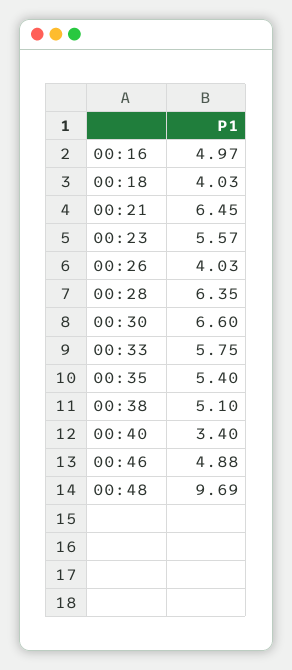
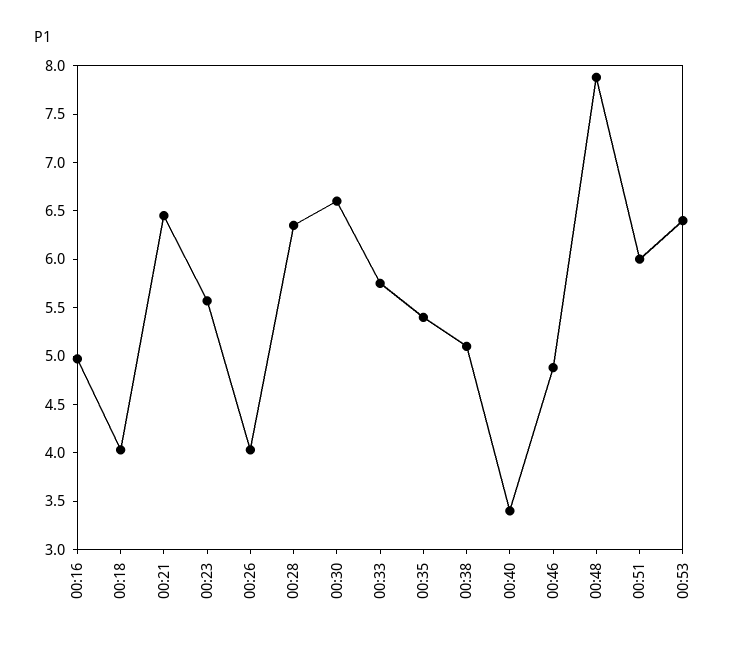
00:48: 9.69 -> 7.9
00:51: none -> 6
00:53: none -> 6.4

